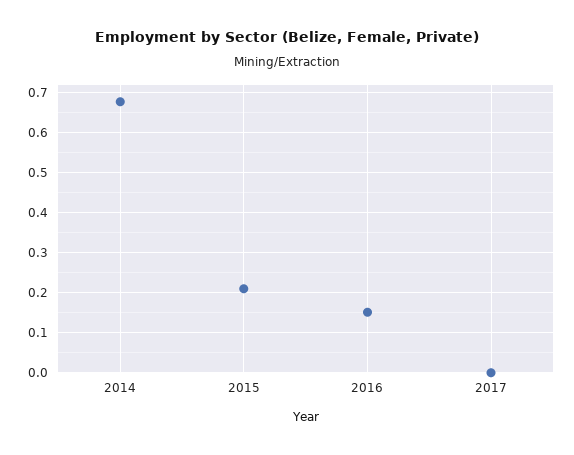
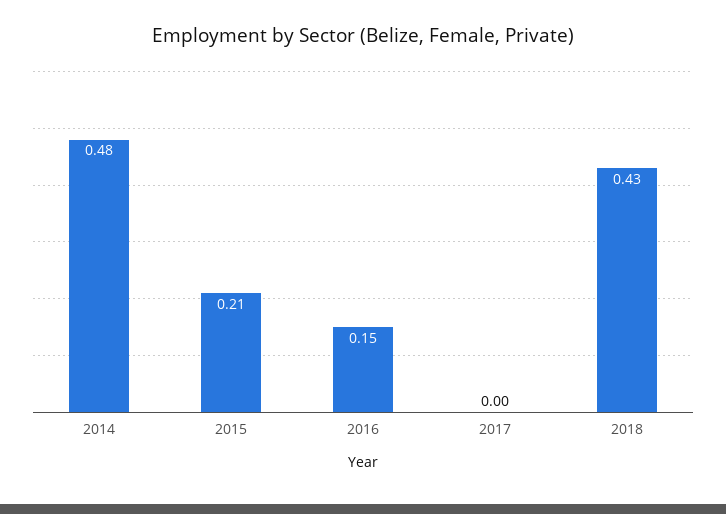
2014: 0.68 -> 0.48
2018: none -> 0.43

